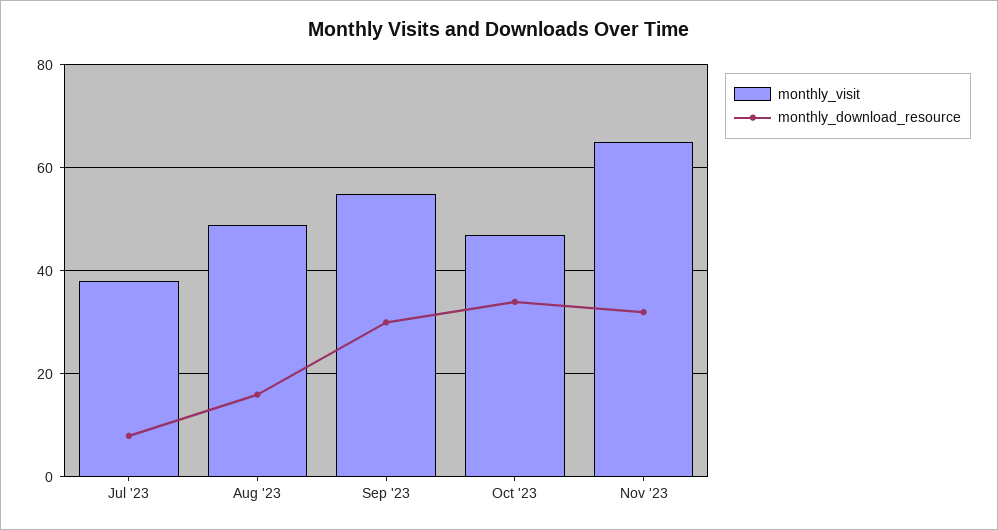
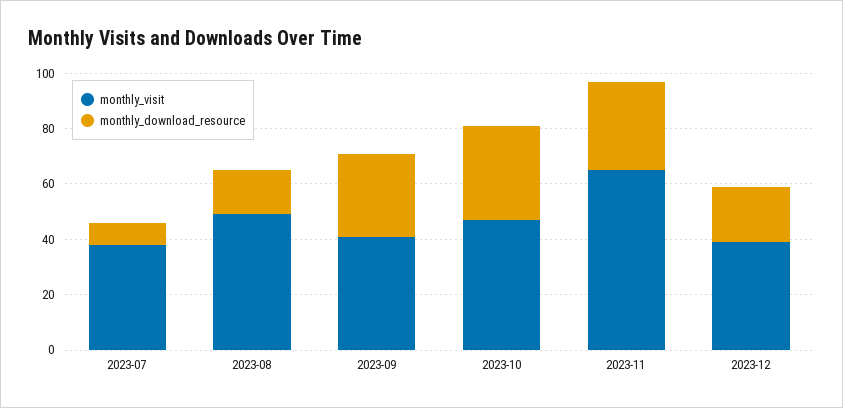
monthly_visit, Sep '23: 55 -> 40
monthly_visit, 2023-12: none -> 40
monthly_download_resource, 2023-12: none -> 20

